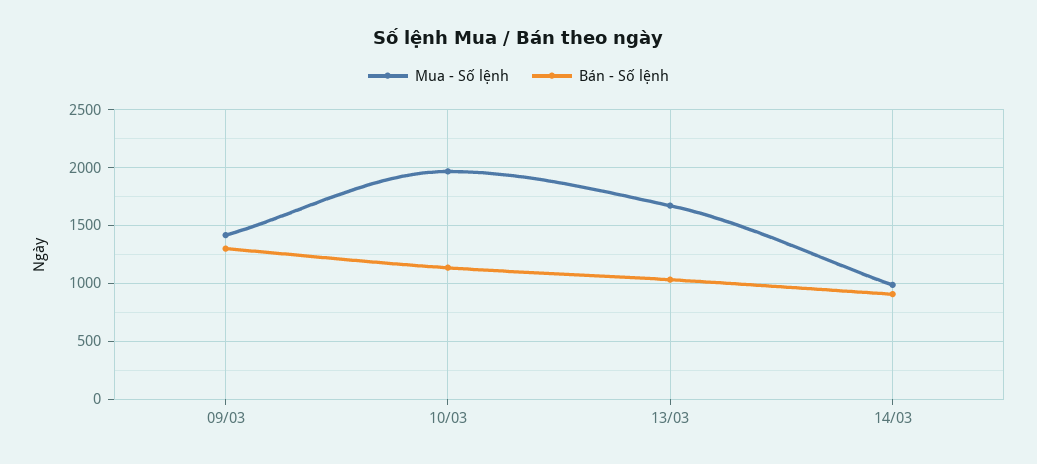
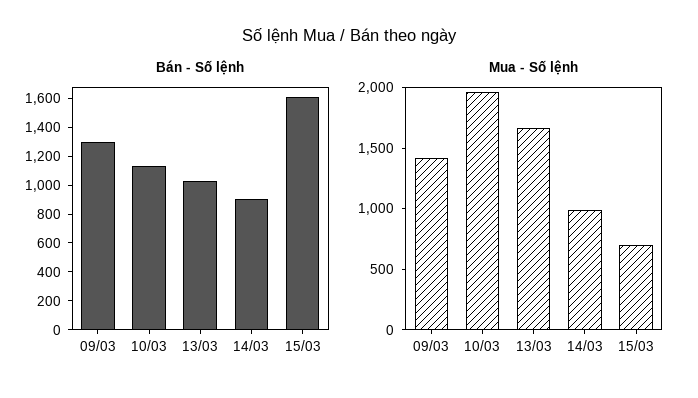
Bán - Số lệnh, 15/03: none -> 1600
Mua - Số lệnh, 15/03: none -> 700

